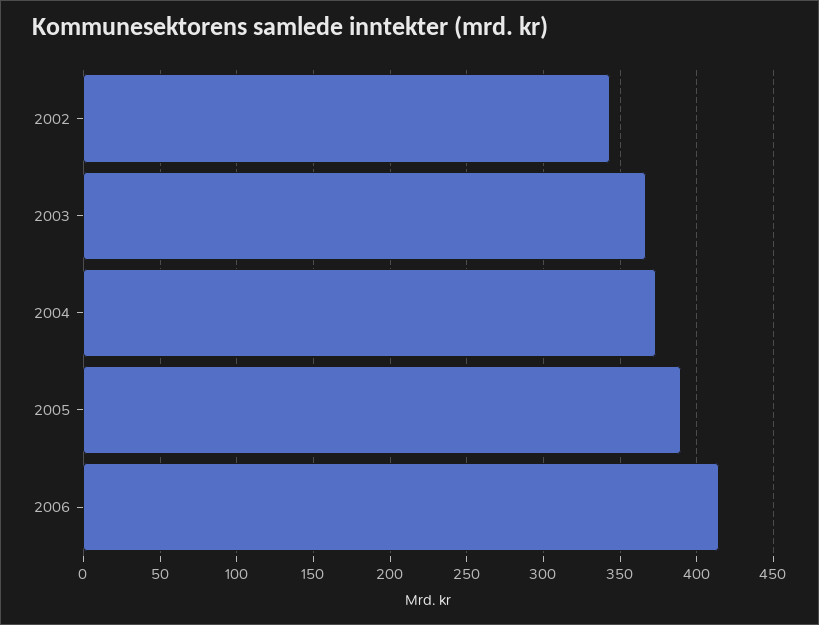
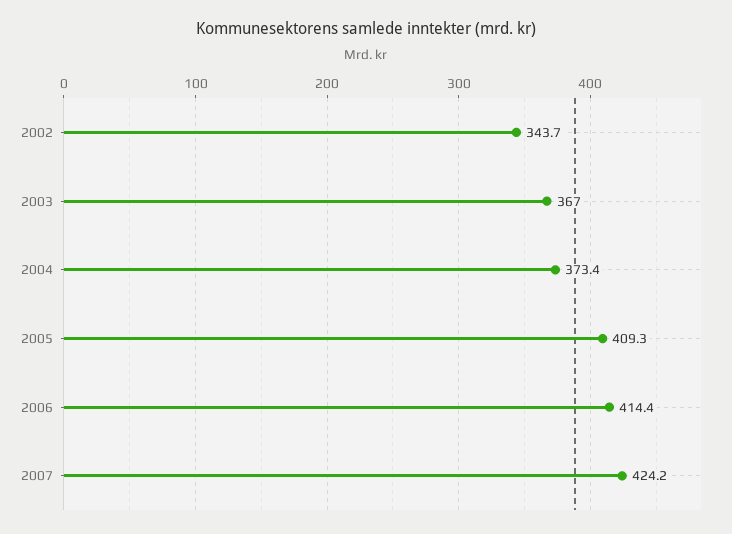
2005: 390 -> 409.3
2007: none -> 424.2

